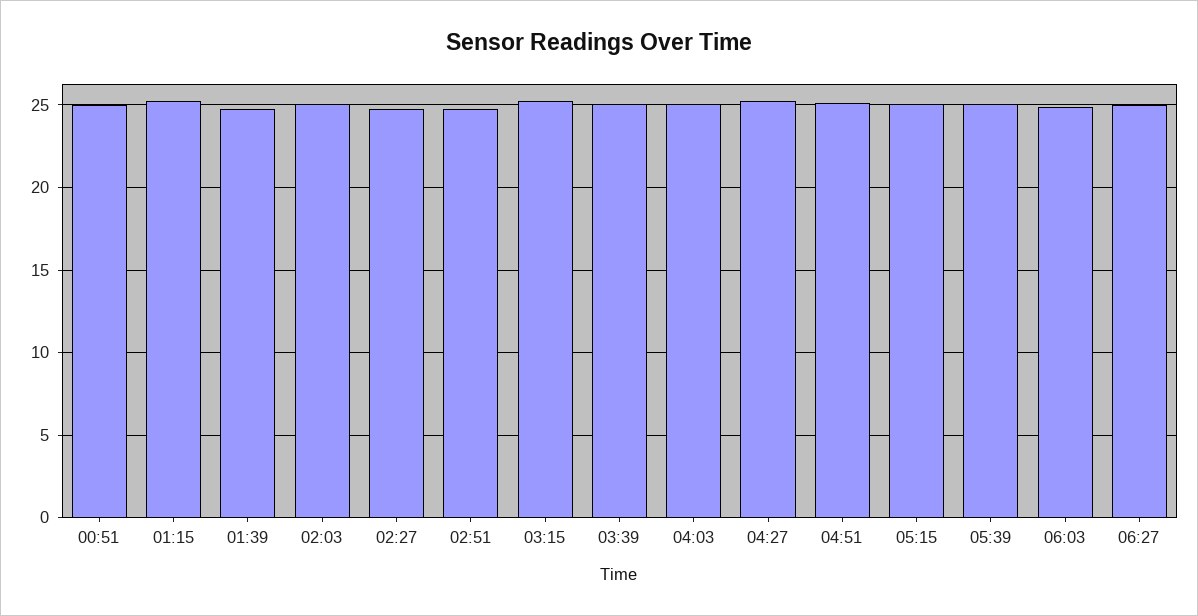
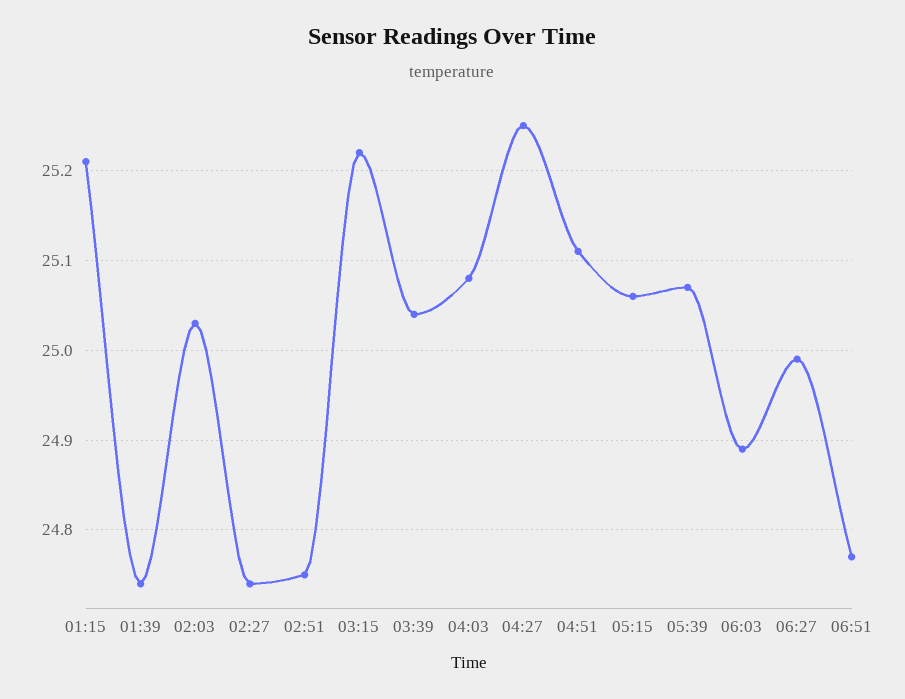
00:51: 25 -> none
06:51: none -> 24.77

